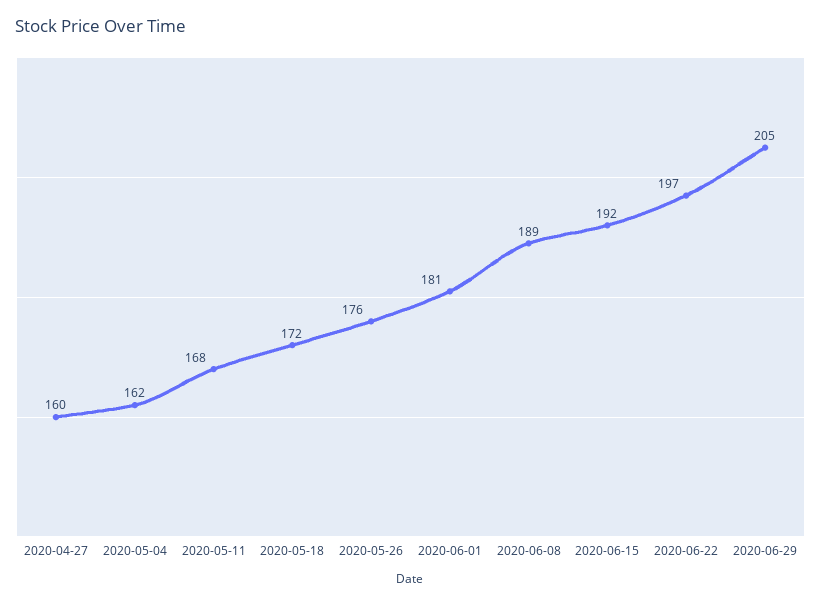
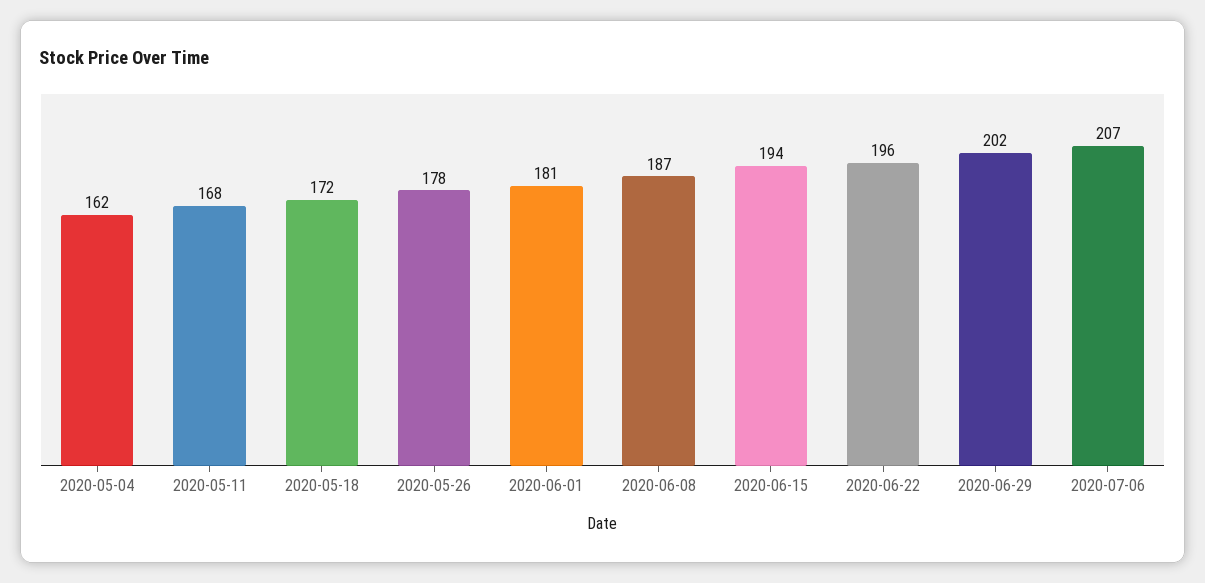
2020-04-27: 160 -> none
2020-05-26: 176 -> 178
2020-06-08: 189 -> 187
2020-06-15: 192 -> 194
2020-06-22: 197 -> 196
2020-06-29: 205 -> 202
2020-07-06: none -> 207

